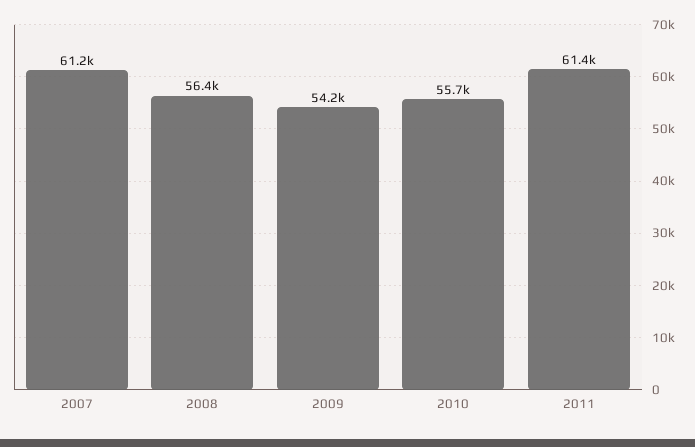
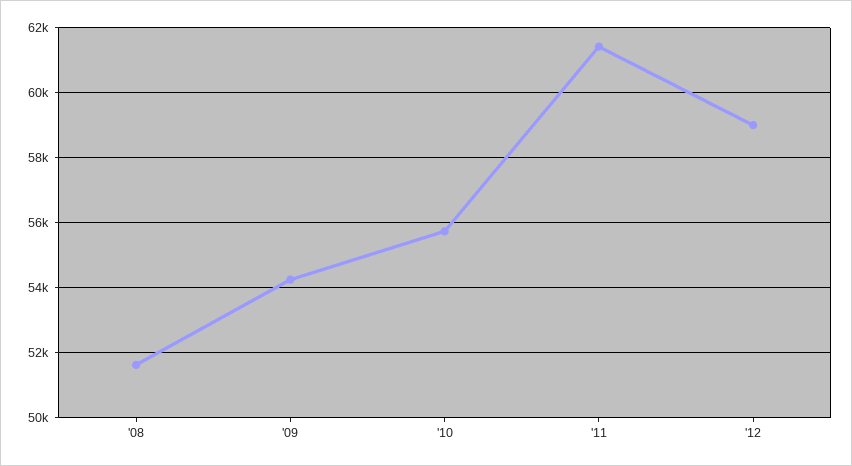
2007: 61200 -> none
2008: 56400 -> 51600
'12: none -> 59000

